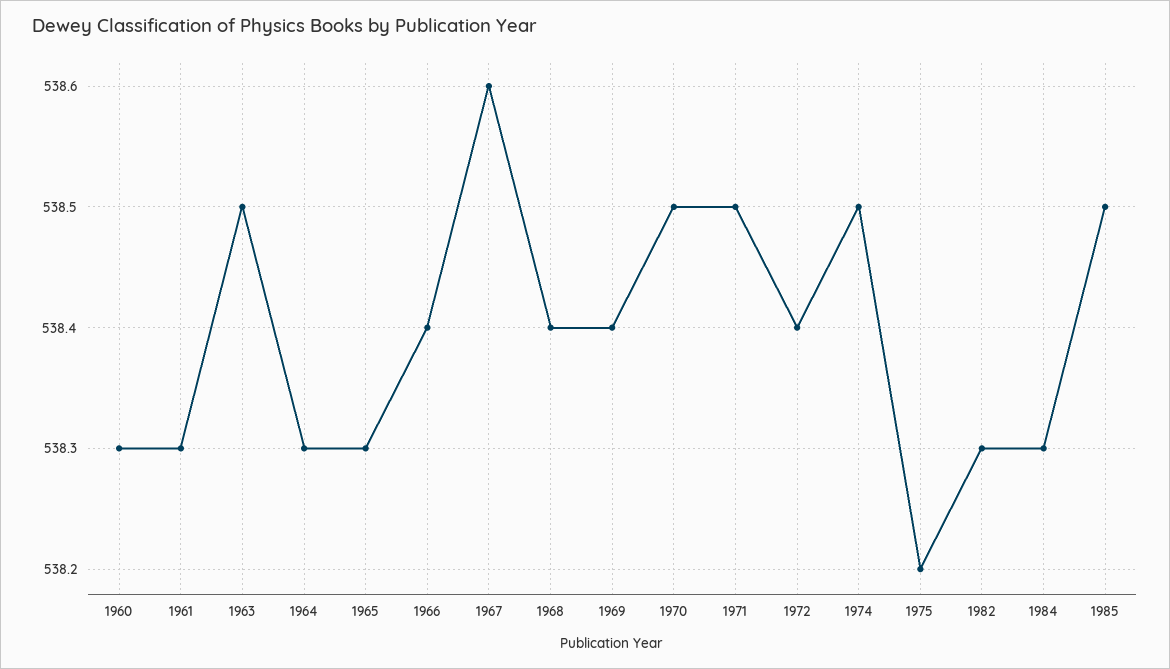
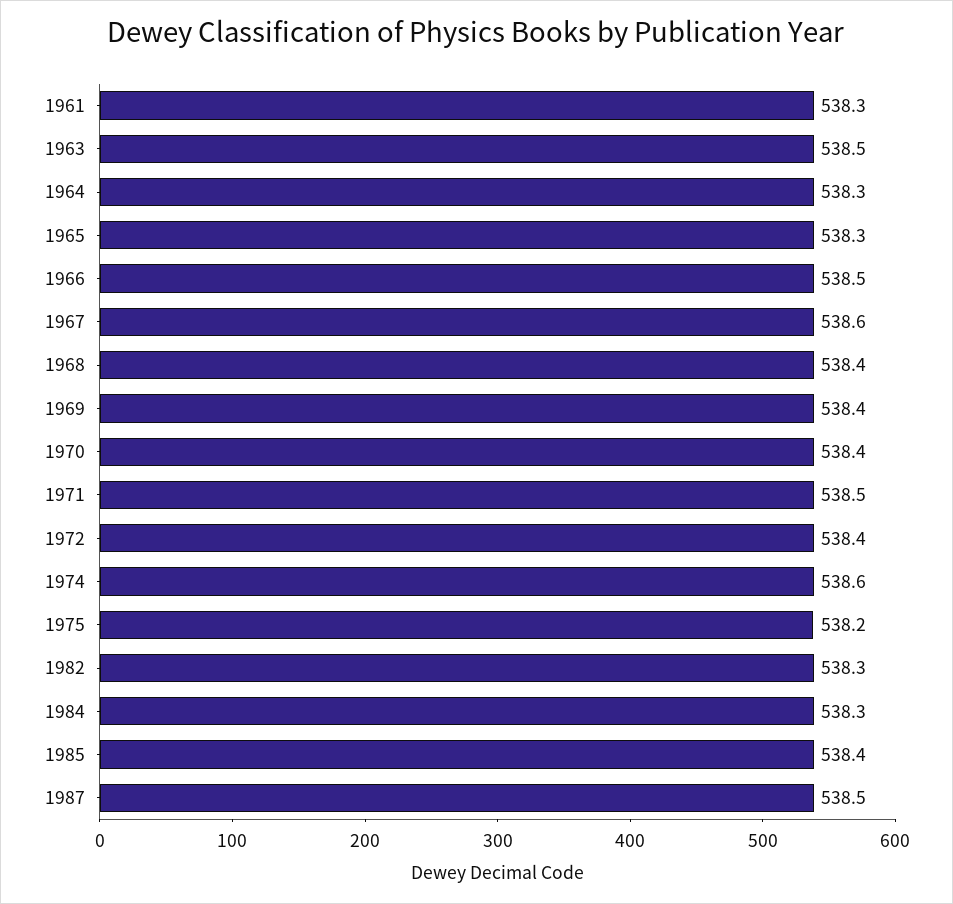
1960: 538.3 -> none
1966: 538.4 -> 538.5
1970: 538.5 -> 538.4
1974: 538.5 -> 538.6
1985: 538.5 -> 538.4
1987: none -> 538.5

